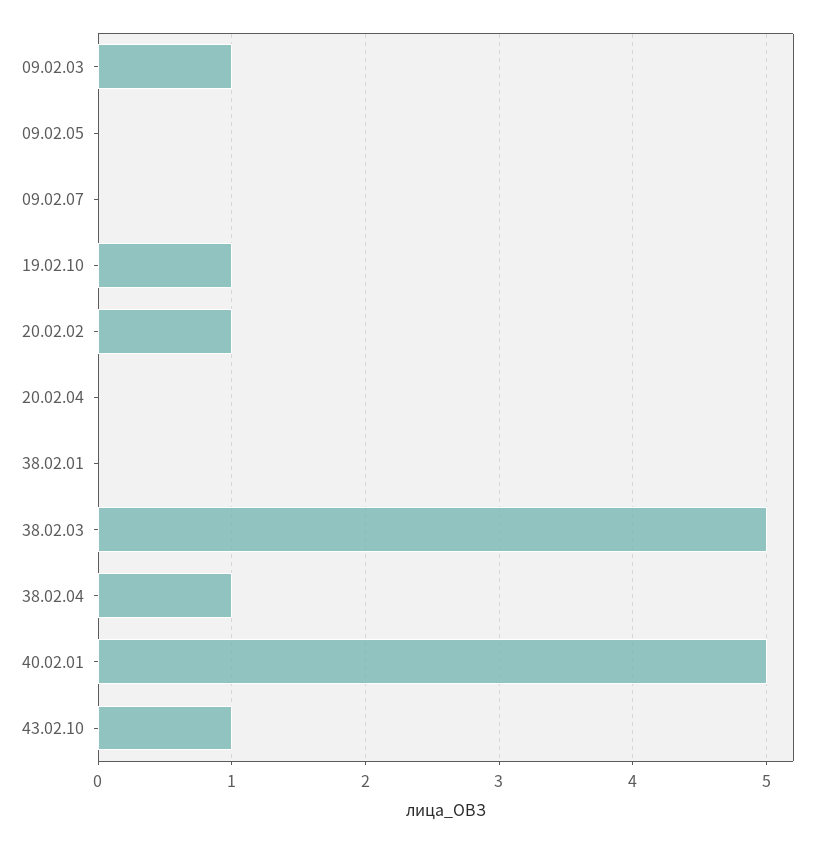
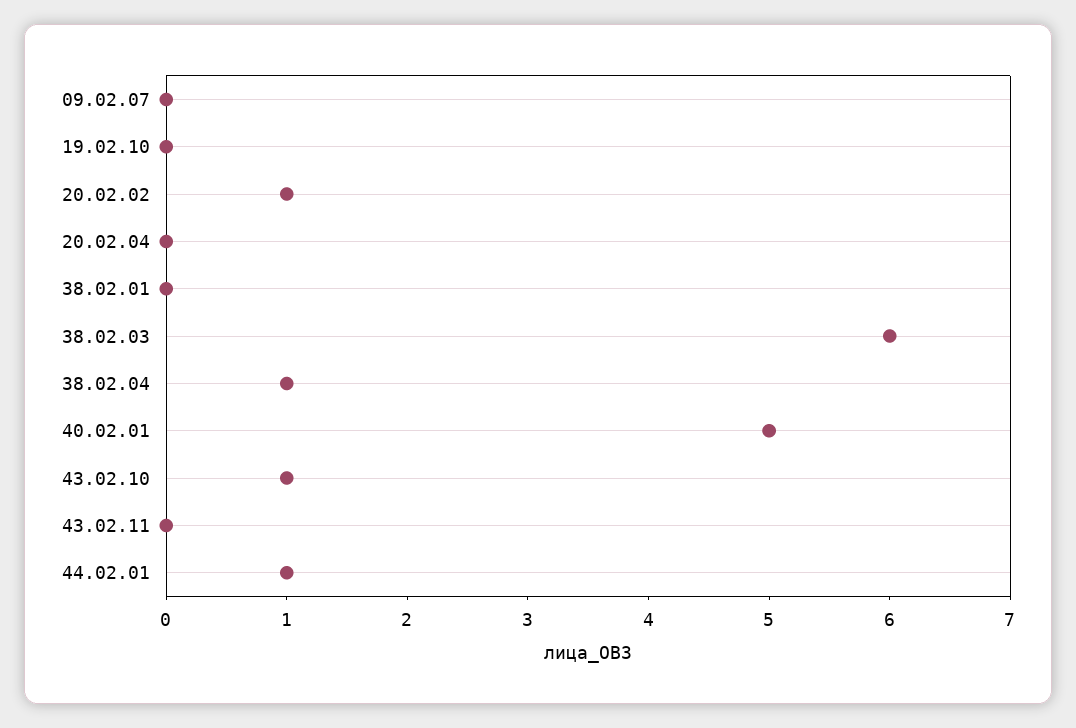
09.02.03: 1 -> none
09.02.05: 0 -> none
19.02.10: 1 -> 0
38.02.03: 5 -> 6
43.02.11: none -> 0
44.02.01: none -> 1

